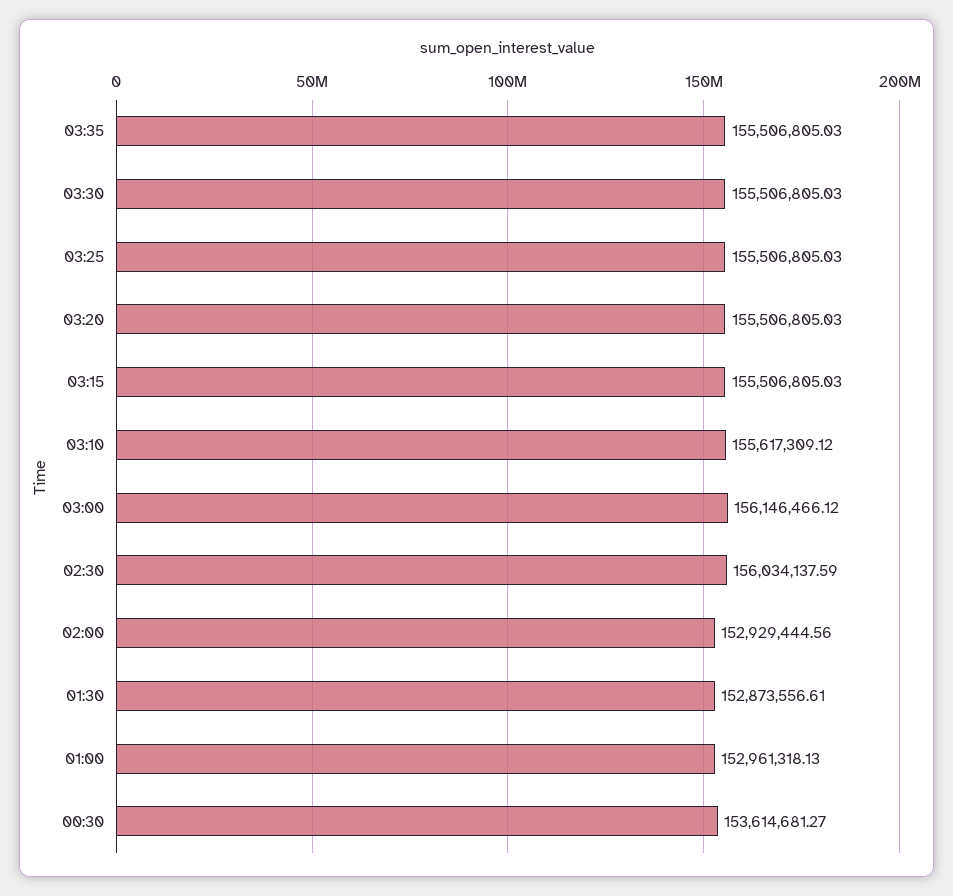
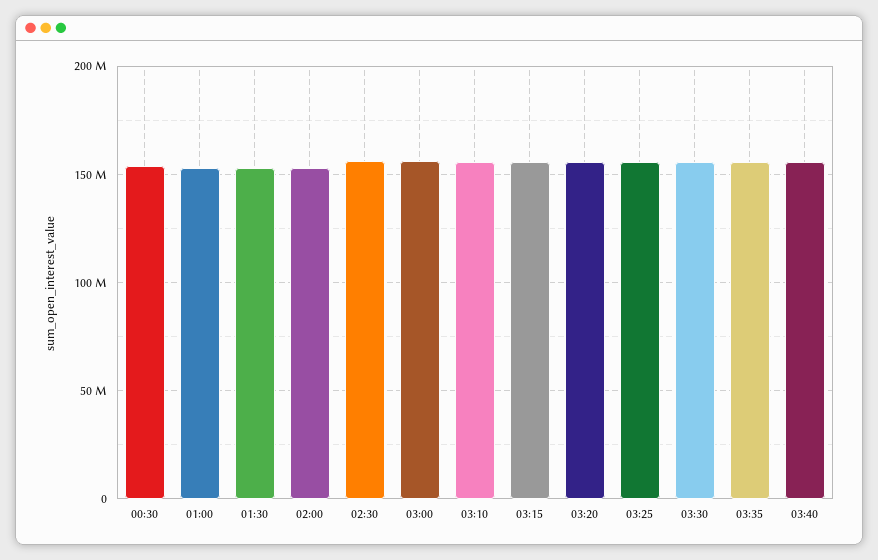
03:40: none -> 155000000

